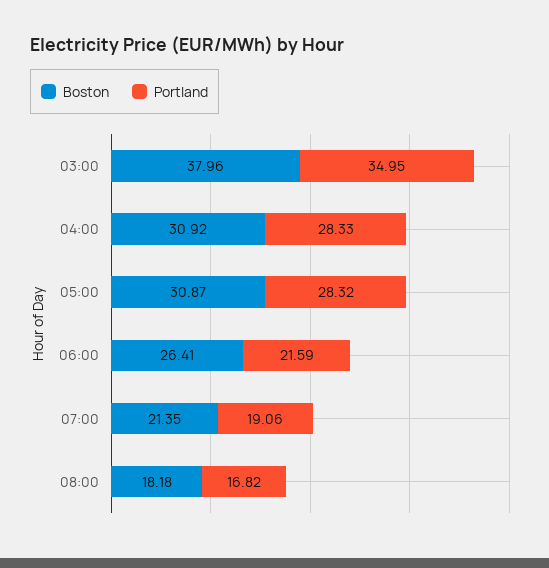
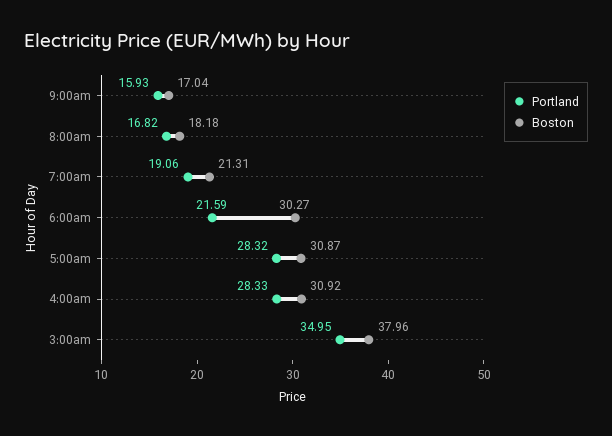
Boston, 06:00: 26.41 -> 30.27
Boston, 07:00: 21.35 -> 21.31
Portland, 9:00am: none -> 15.93
Boston, 9:00am: none -> 17.04

